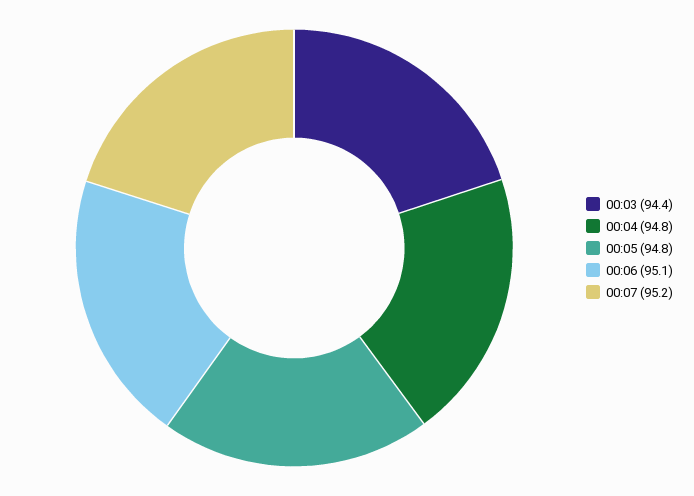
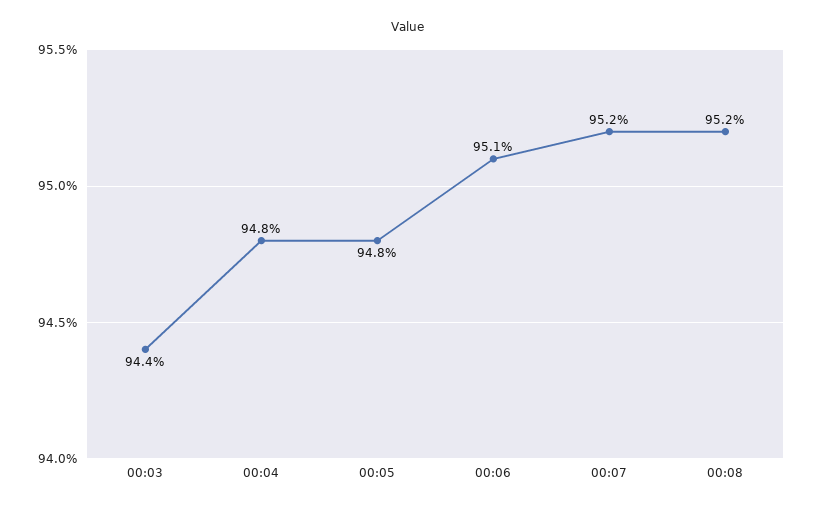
00:08: none -> 95.2

